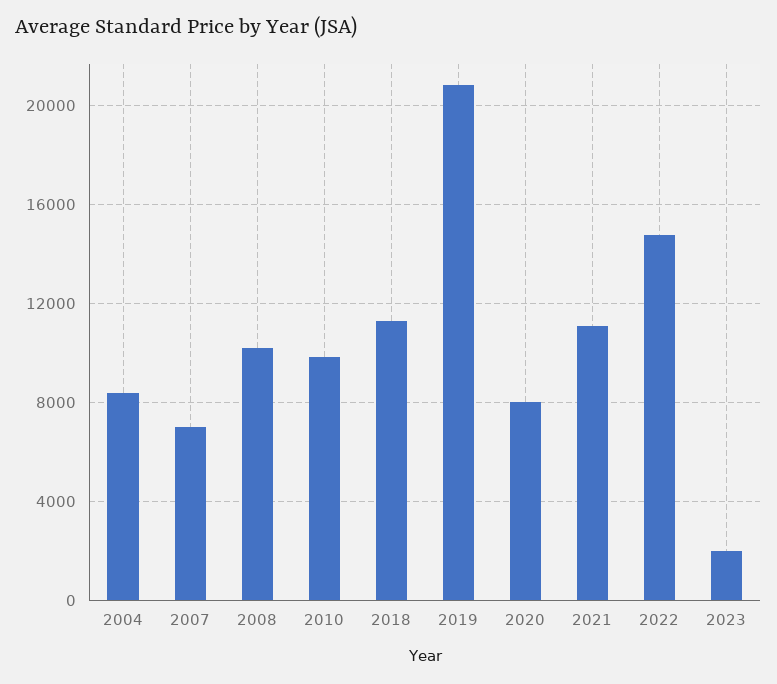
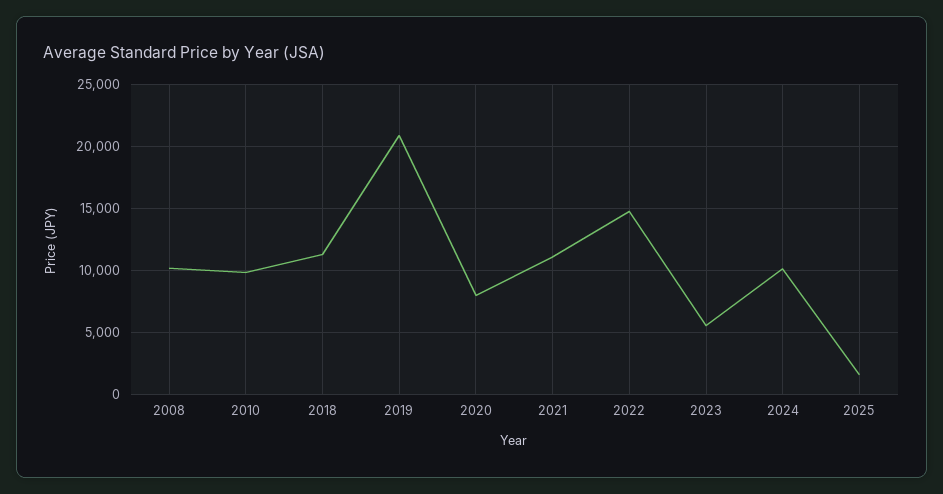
2004: 8500 -> none
2007: 7000 -> none
2023: 2000 -> 5500
2024: none -> 10000
2025: none -> 1500

